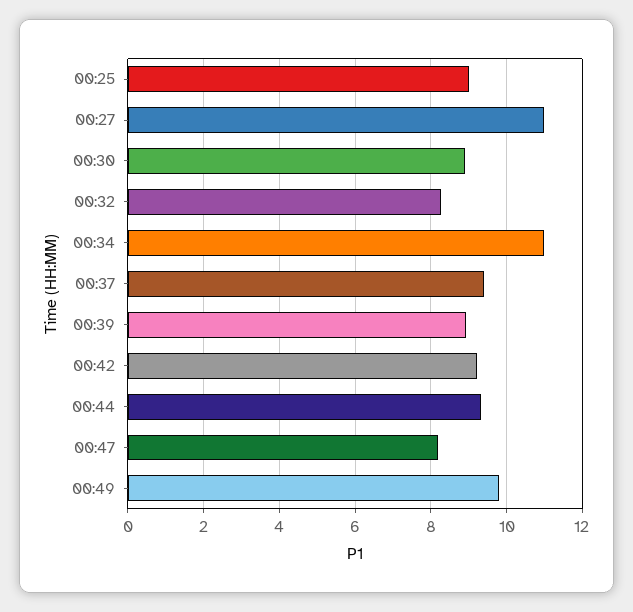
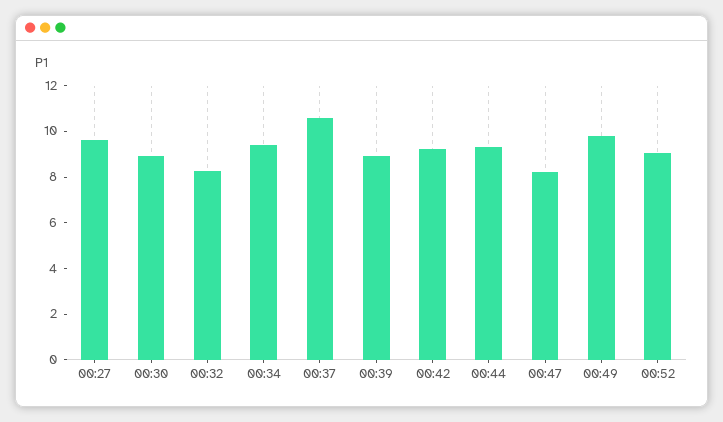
00:25: 9 -> none
00:27: 11 -> 9.5
00:34: 11 -> 9.5
00:37: 9.4 -> 10.5
00:52: none -> 9

